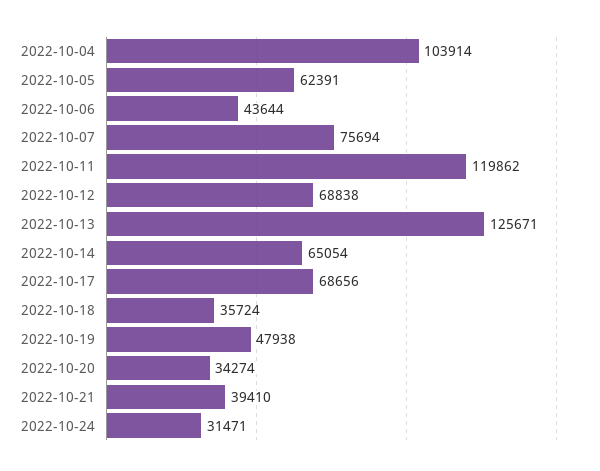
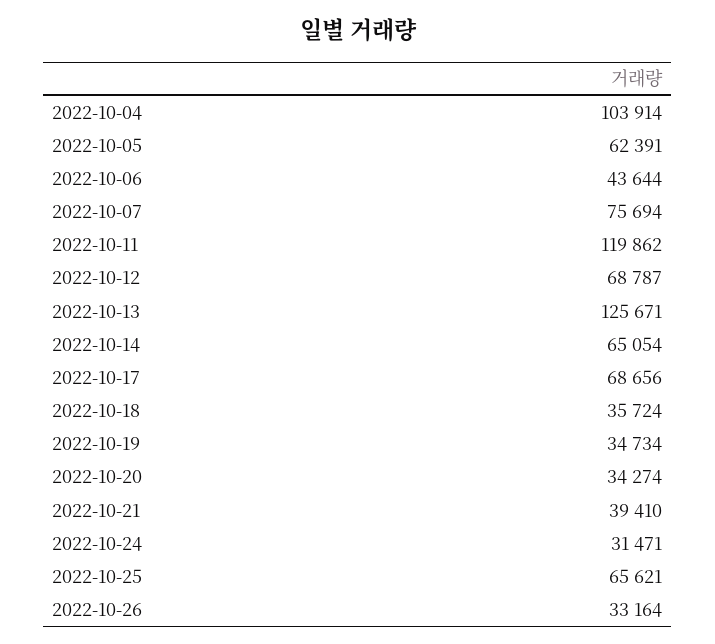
2022-10-12: 68838 -> 68787
2022-10-19: 47938 -> 34734
2022-10-25: none -> 65621
2022-10-26: none -> 33164

